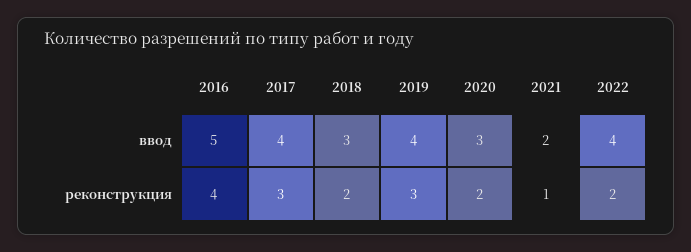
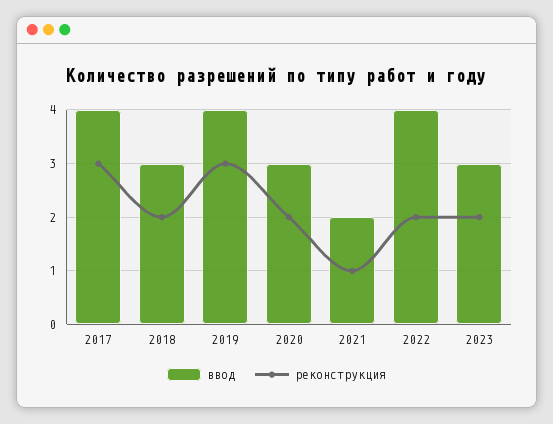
ввод, 2016: 5 -> none
реконструкция, 2016: 4 -> none
ввод, 2023: none -> 3
реконструкция, 2023: none -> 2

